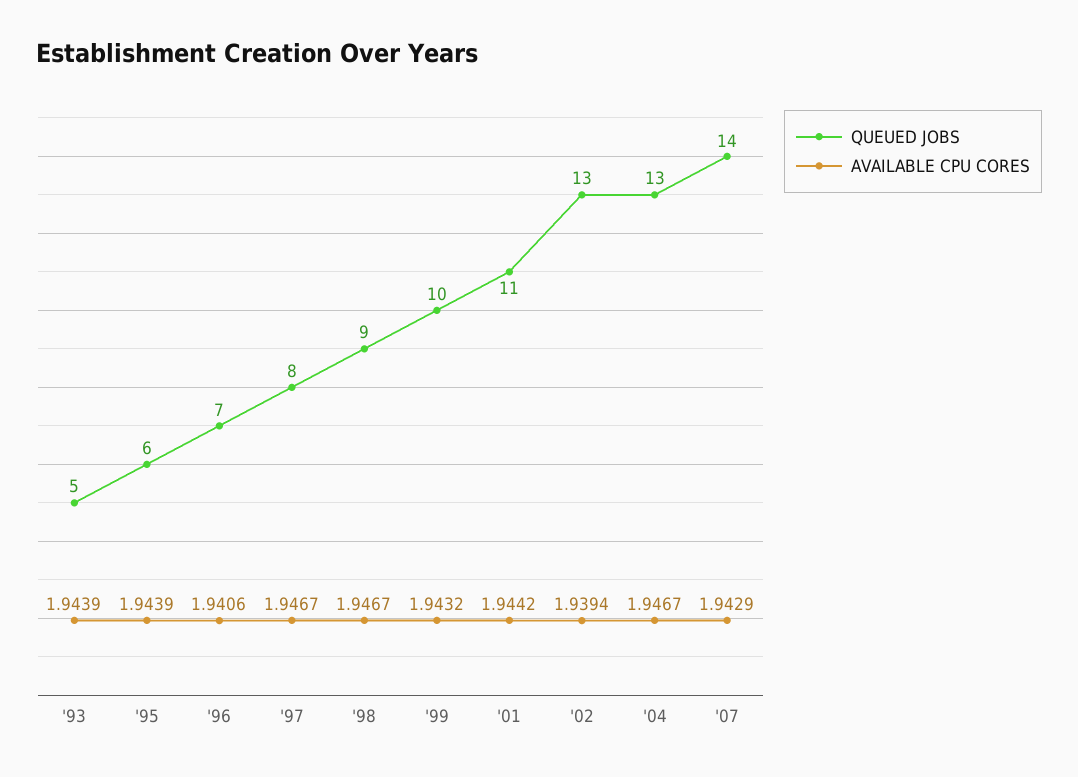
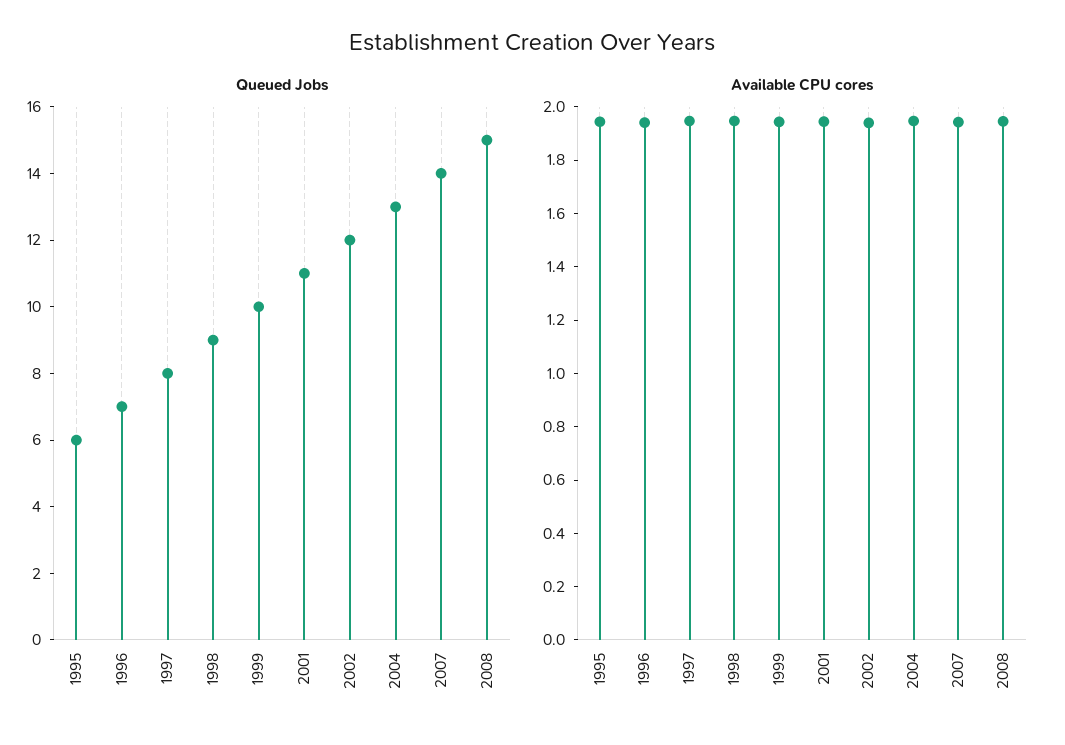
QUEUED JOBS, '93: 5 -> none
AVAILABLE CPU CORES, '93: 1.9439 -> none
QUEUED JOBS, '02: 13 -> 12
QUEUED JOBS, 2008: none -> 15
AVAILABLE CPU CORES, 2008: none -> 1.95

